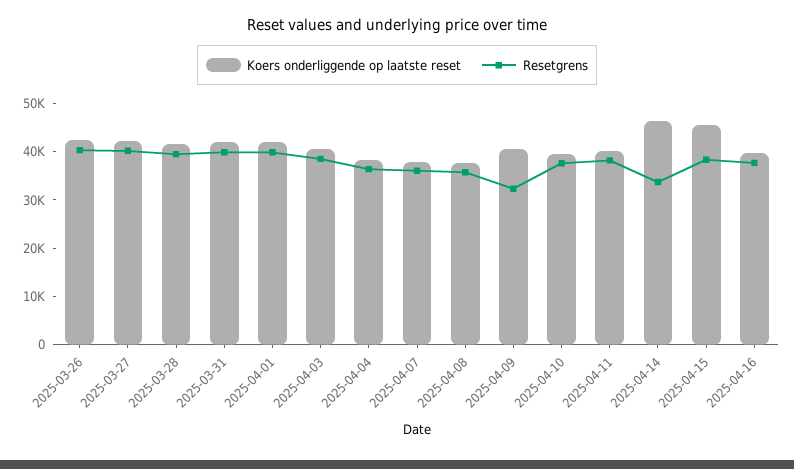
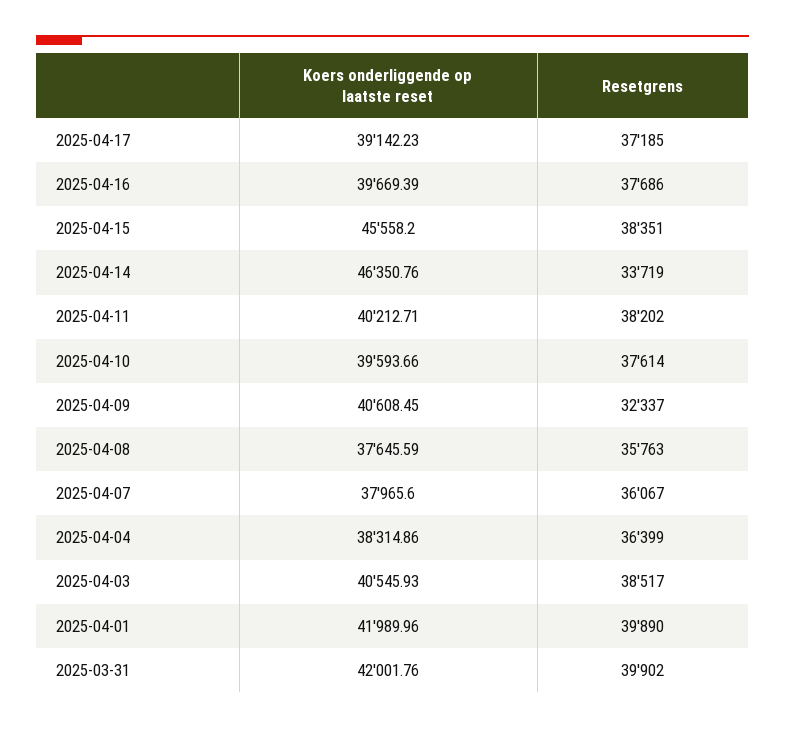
Koers onderliggende op laatste reset, 2025-03-26: 42000 -> none
Resetgrens, 2025-03-26: 40000 -> none
Koers onderliggende op laatste reset, 2025-03-27: 42000 -> none
Resetgrens, 2025-03-27: 40000 -> none
Koers onderliggende op laatste reset, 2025-03-28: 42000 -> none
Resetgrens, 2025-03-28: 40000 -> none
Koers onderliggende op laatste reset, 2025-04-17: none -> 39142.23
Resetgrens, 2025-04-17: none -> 37185

